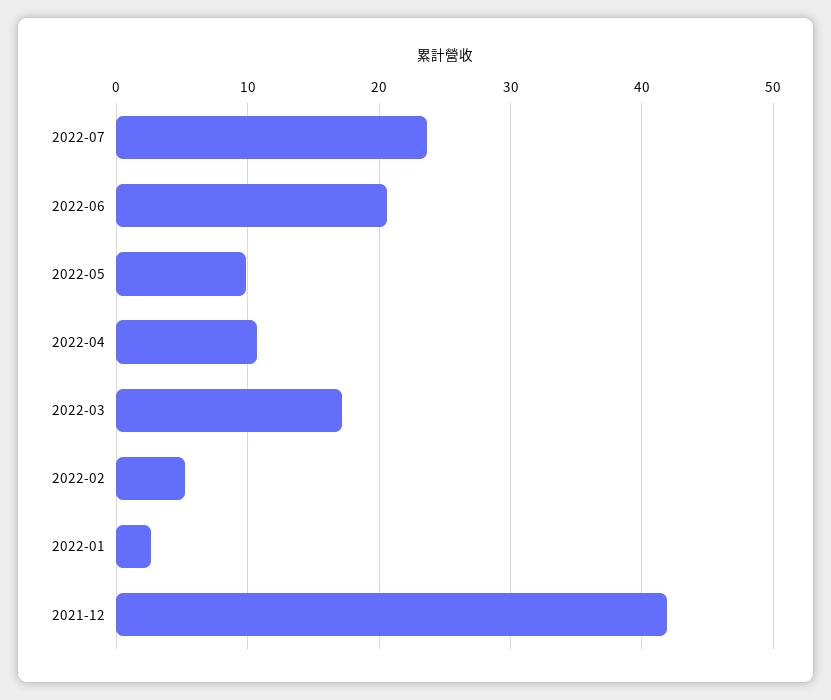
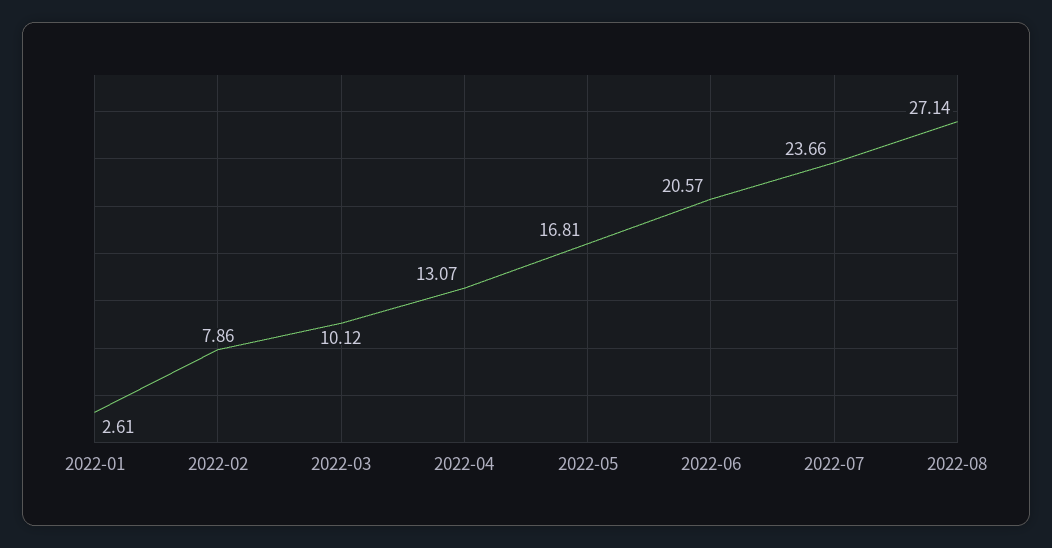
2022-05: 10 -> 16.81
2022-04: 11 -> 13.07
2022-03: 17 -> 10.12
2022-02: 5 -> 7.86
2021-12: 42 -> none
2022-08: none -> 27.14

